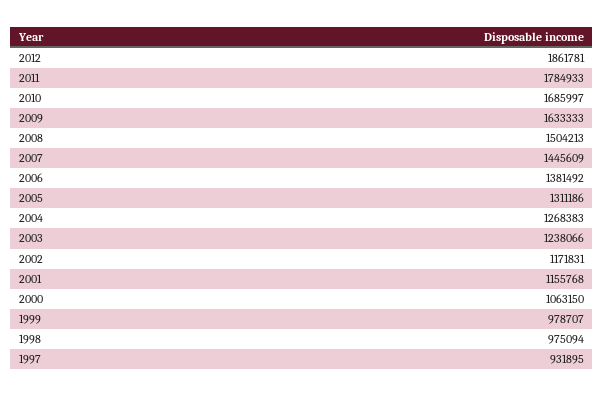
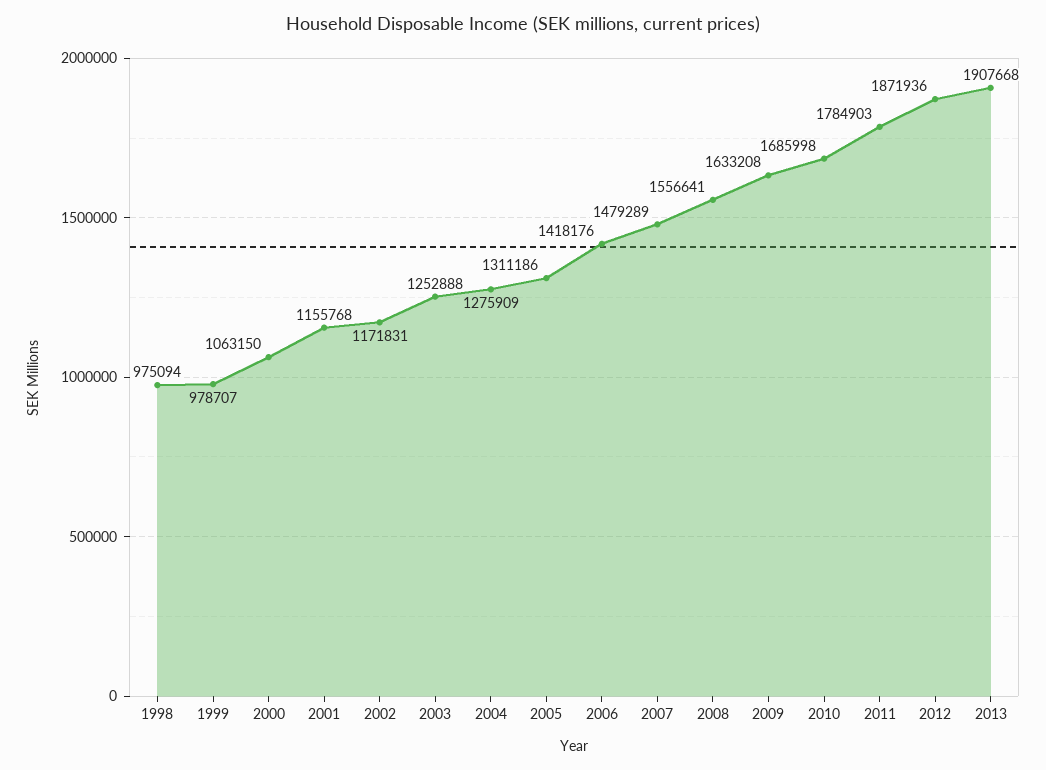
2012: 1861781 -> 1871936
2011: 1784933 -> 1784903
2010: 1685997 -> 1685998
2009: 1633333 -> 1633208
2008: 1504213 -> 1556641
2007: 1445609 -> 1479289
2006: 1381492 -> 1418176
2004: 1268383 -> 1275909
2003: 1238066 -> 1252888
1997: 931895 -> none
2013: none -> 1907668

